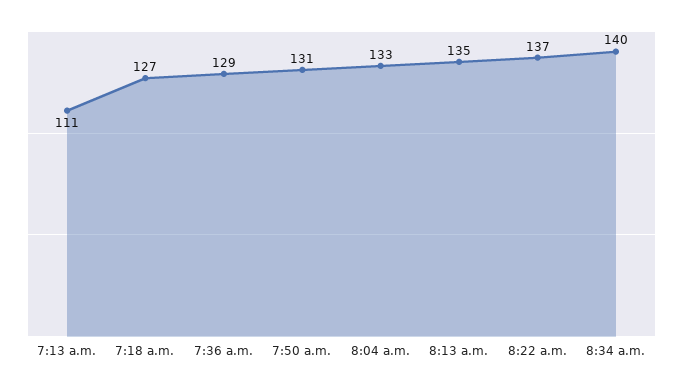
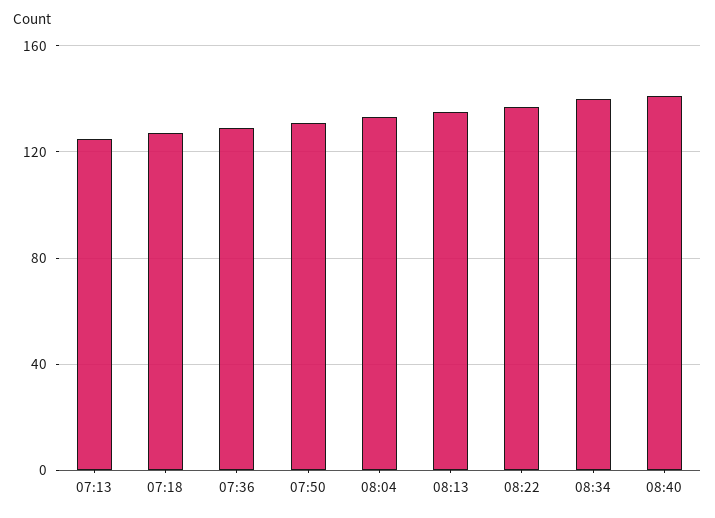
7:13 a.m.: 111 -> 125
08:40: none -> 140

